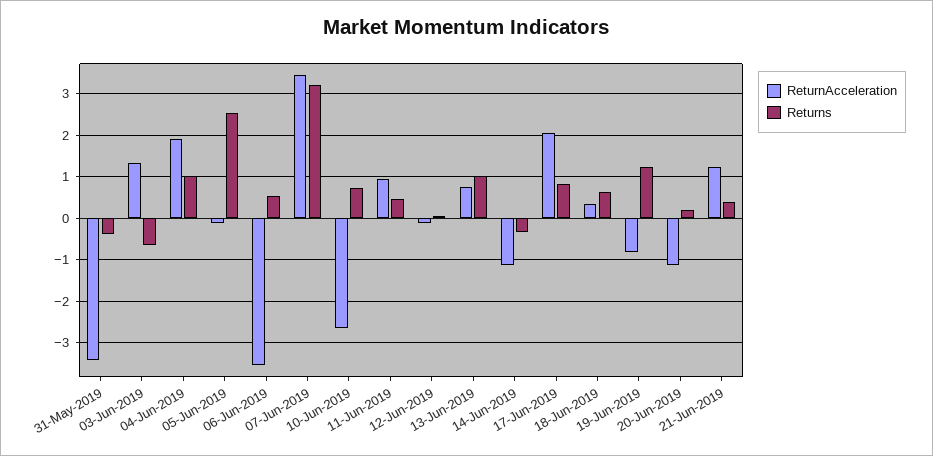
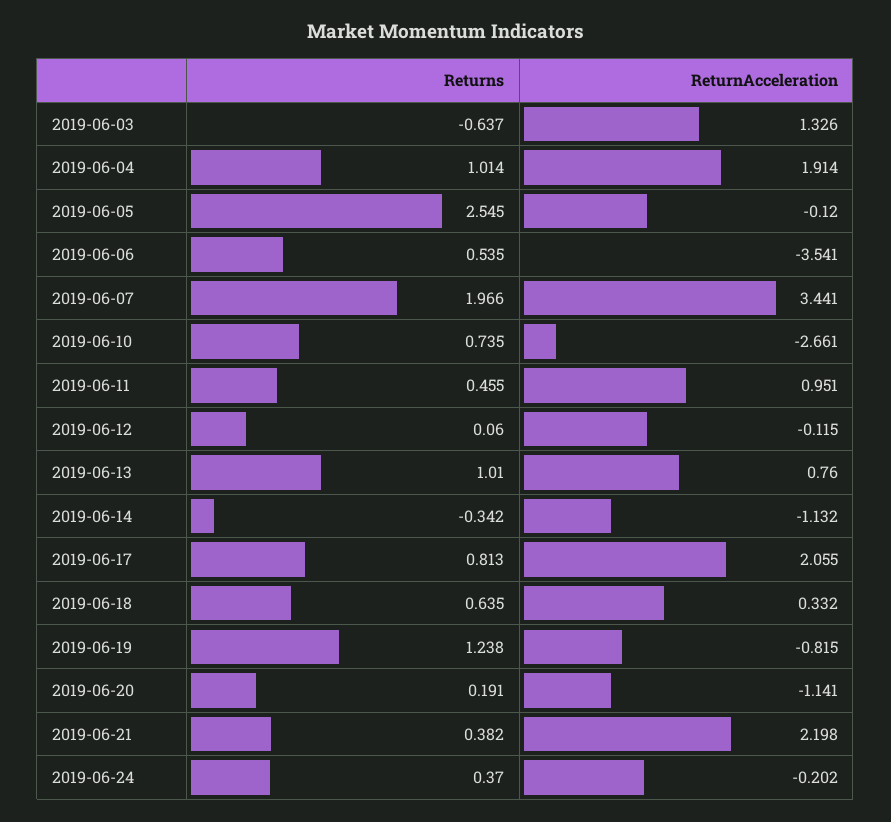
ReturnAcceleration, 31-May-2019: -3.4 -> none
Returns, 31-May-2019: -0.4 -> none
Returns, 07-Jun-2019: 3.2 -> 1.966
ReturnAcceleration, 21-Jun-2019: 1.2 -> 2.198
Returns, 2019-06-24: none -> 0.37
ReturnAcceleration, 2019-06-24: none -> -0.202

